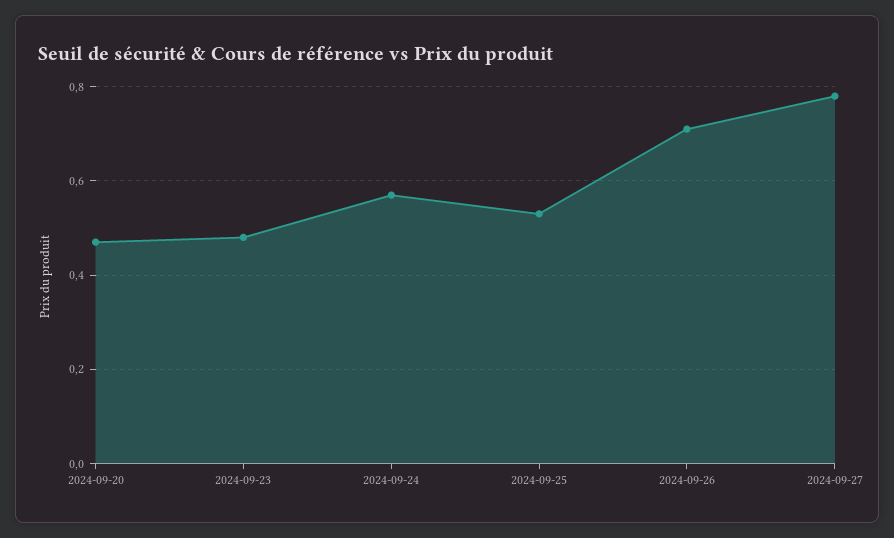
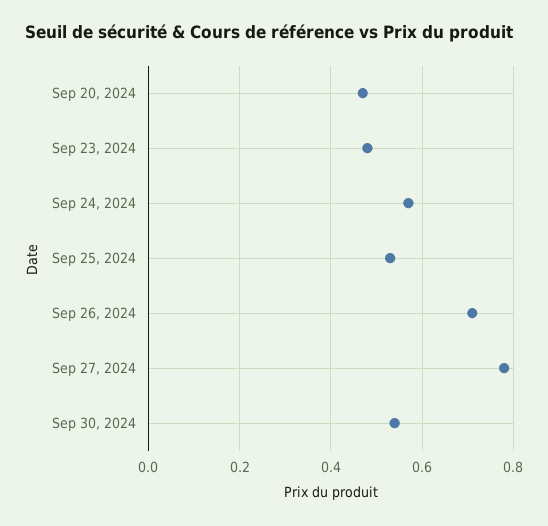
Sep 30, 2024: none -> 0.55

